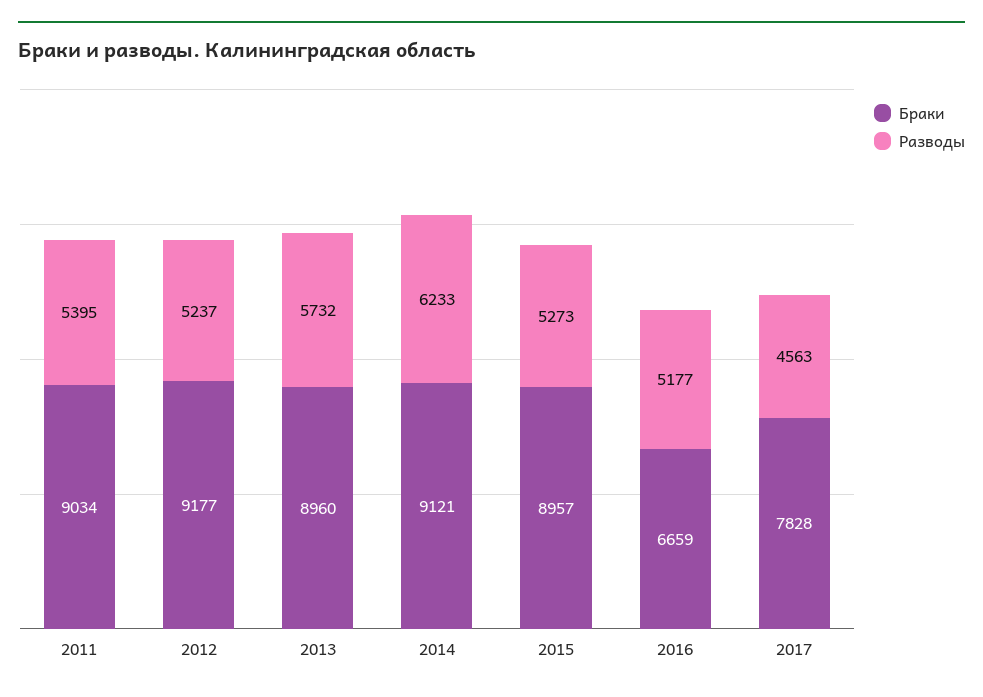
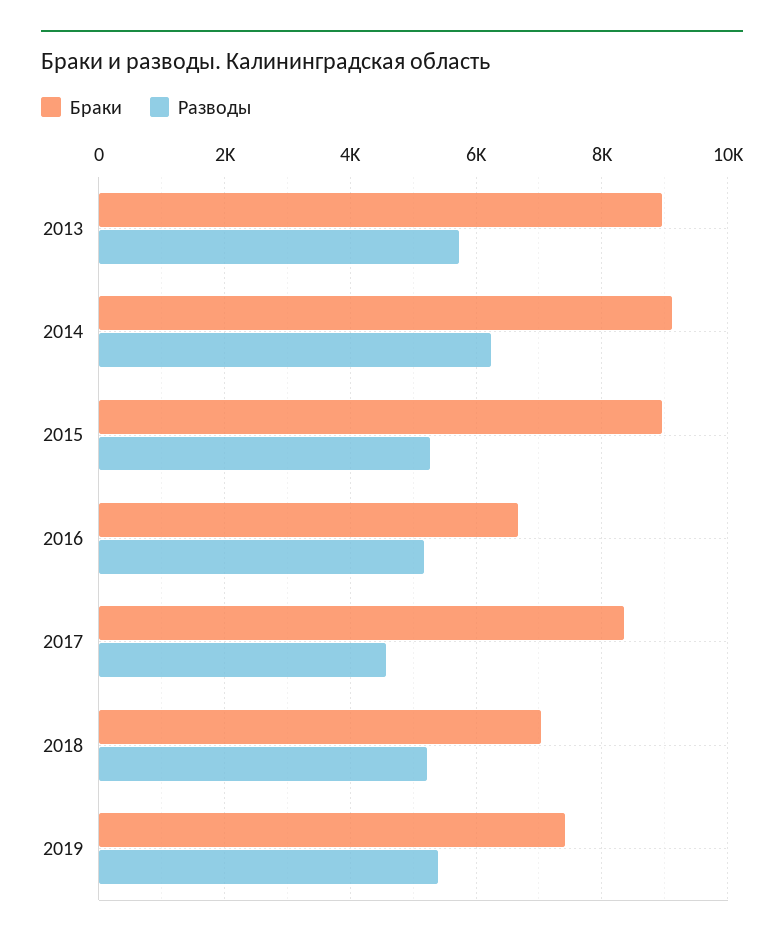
Браки, 2011: 9034 -> none
Разводы, 2011: 5395 -> none
Браки, 2012: 9177 -> none
Разводы, 2012: 5237 -> none
Браки, 2017: 7828 -> 8400
Браки, 2018: none -> 7000
Разводы, 2018: none -> 5200
Браки, 2019: none -> 7400
Разводы, 2019: none -> 5400

